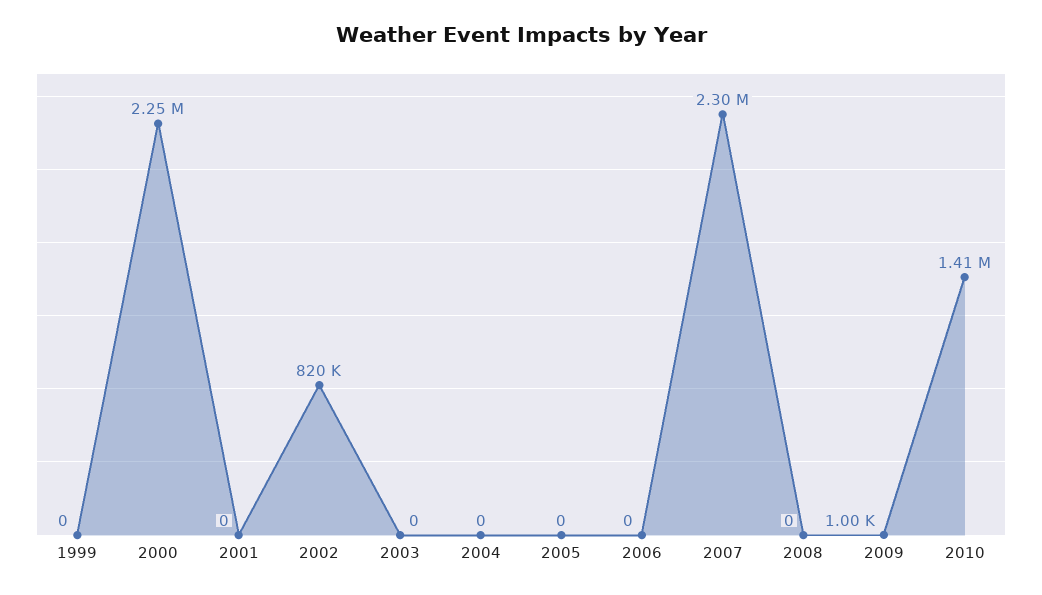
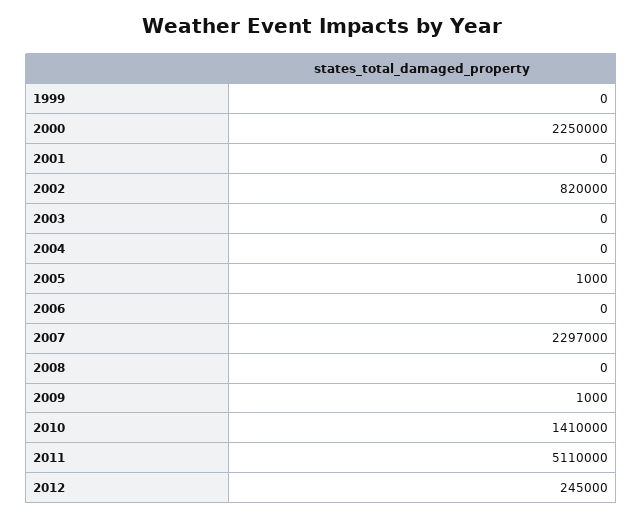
2005: 0 -> 1000
2011: none -> 5110000
2012: none -> 245000

